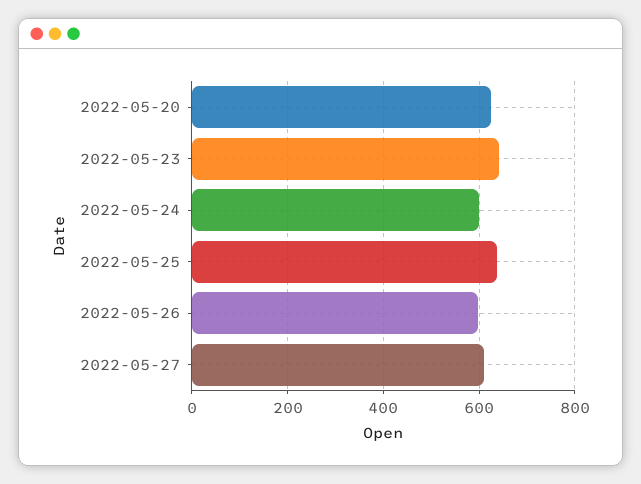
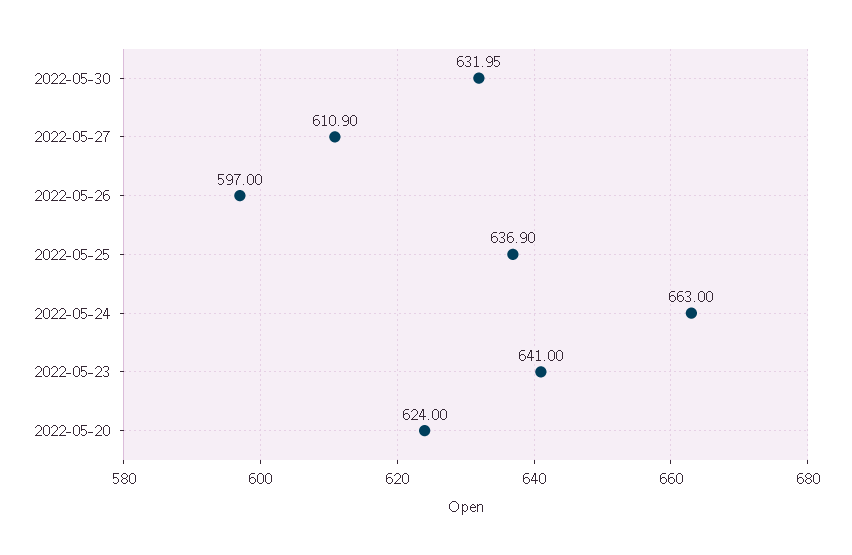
2022-05-24: 600 -> 663
2022-05-30: none -> 631.95

